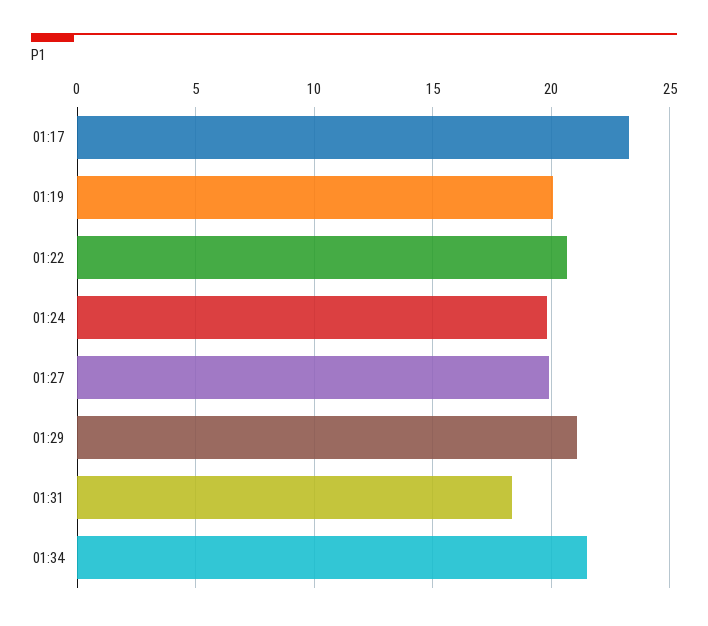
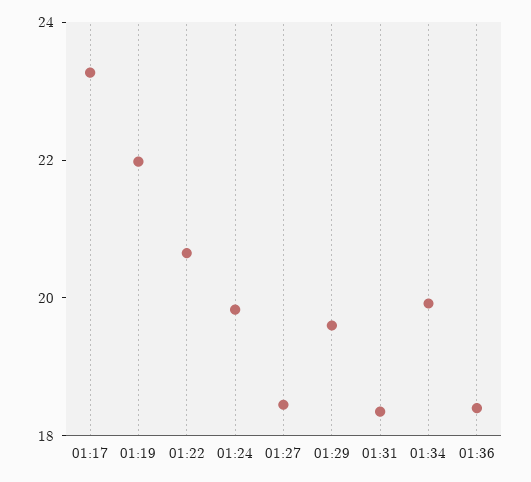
01:19: 20 -> 22
01:27: 20 -> 18.5
01:29: 21 -> 19.5
01:34: 21.5 -> 20
01:36: none -> 18.5

